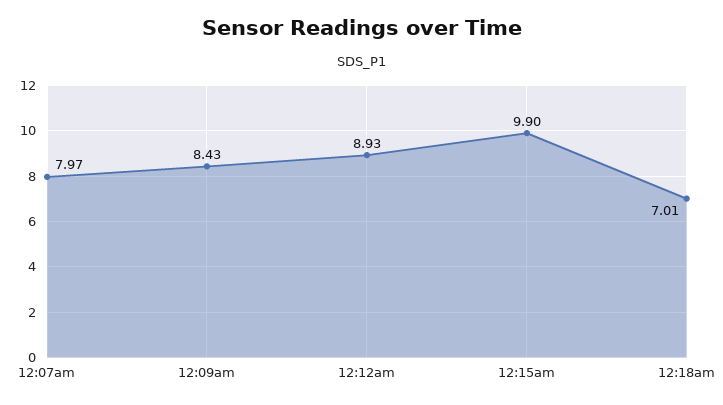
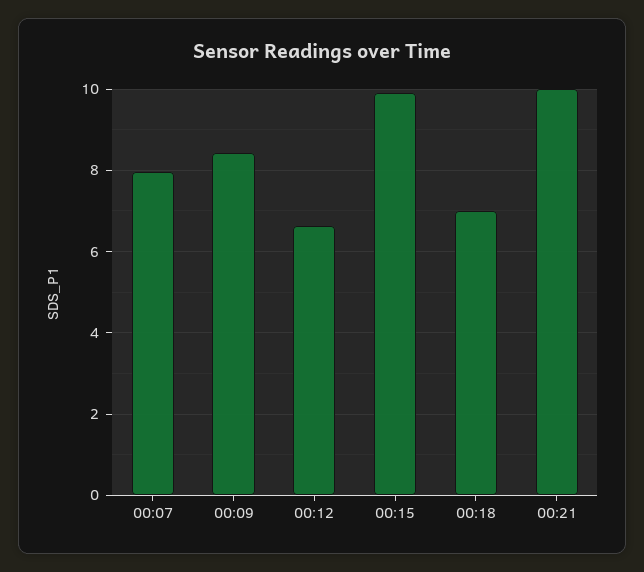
12:12am: 8.93 -> 6.6
00:21: none -> 10

